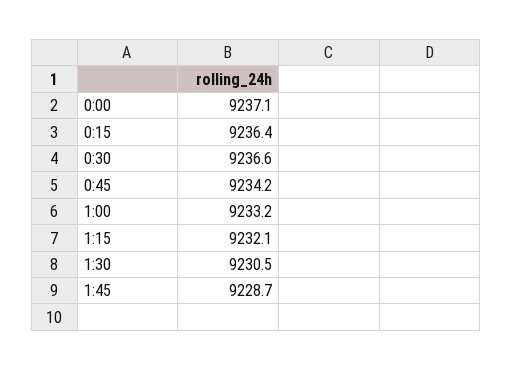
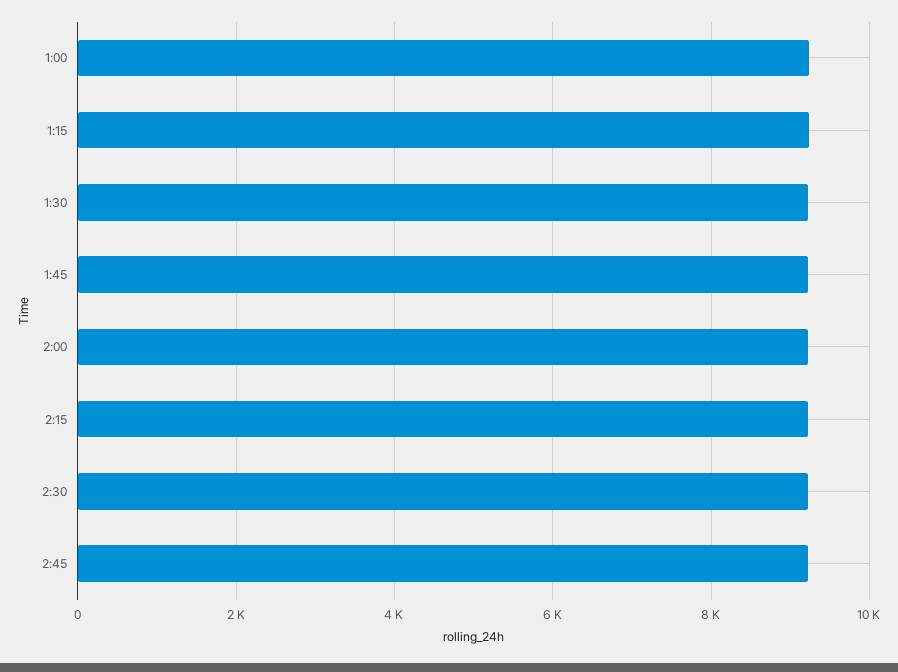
0:00: 9237.1 -> none
0:15: 9236.4 -> none
0:30: 9236.6 -> none
0:45: 9234.2 -> none
2:00: none -> 9200
2:15: none -> 9200
2:30: none -> 9200
2:45: none -> 9200

